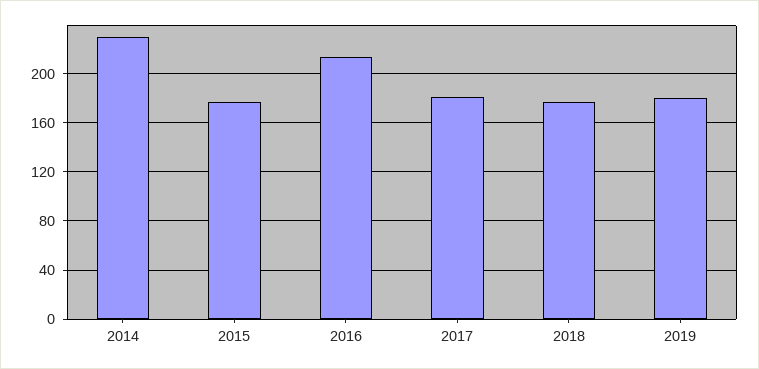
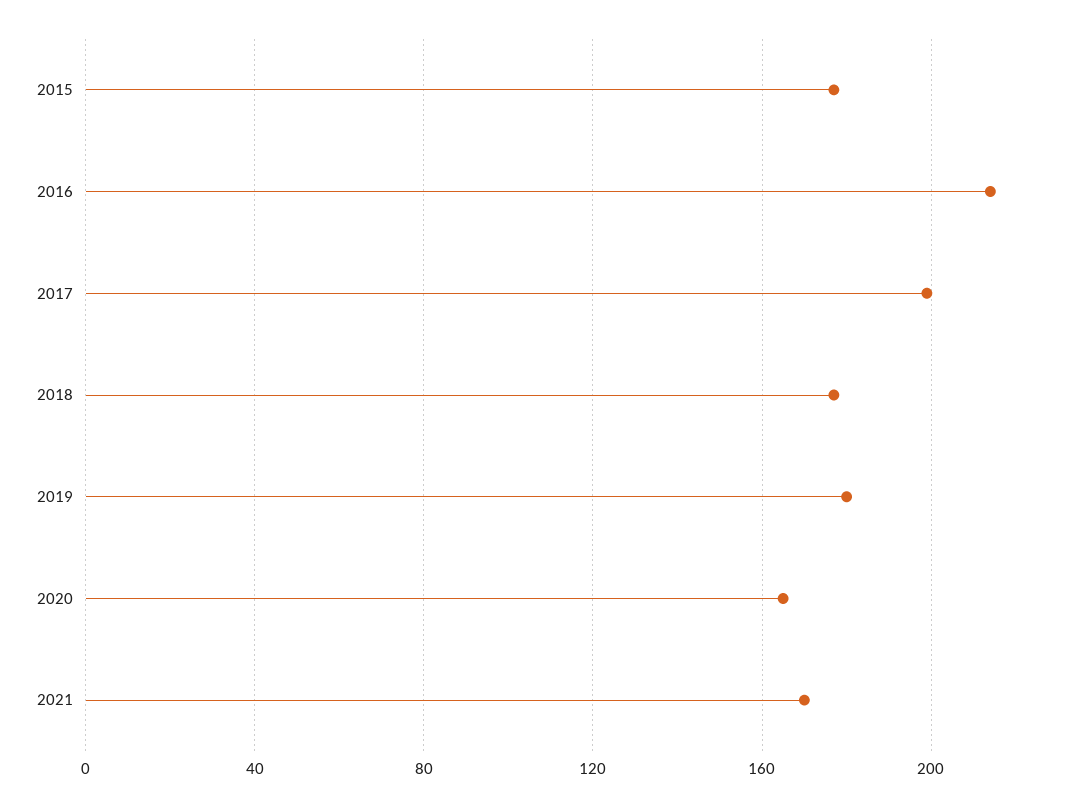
2014: 230 -> none
2017: 180 -> 200
2020: none -> 165
2021: none -> 170

